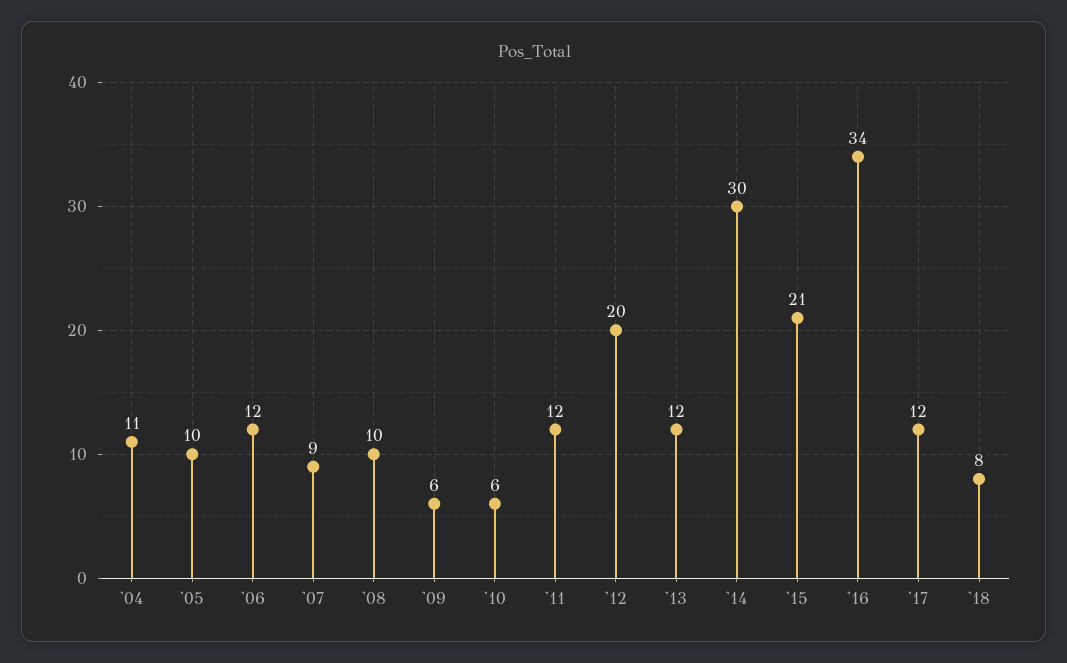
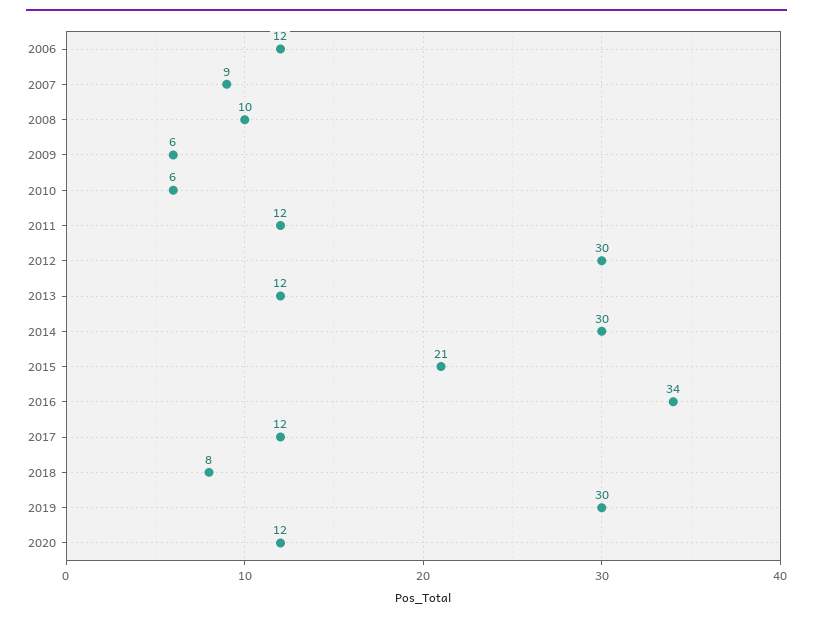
'04: 11 -> none
'05: 10 -> none
'12: 20 -> 30
2019: none -> 30
2020: none -> 12

